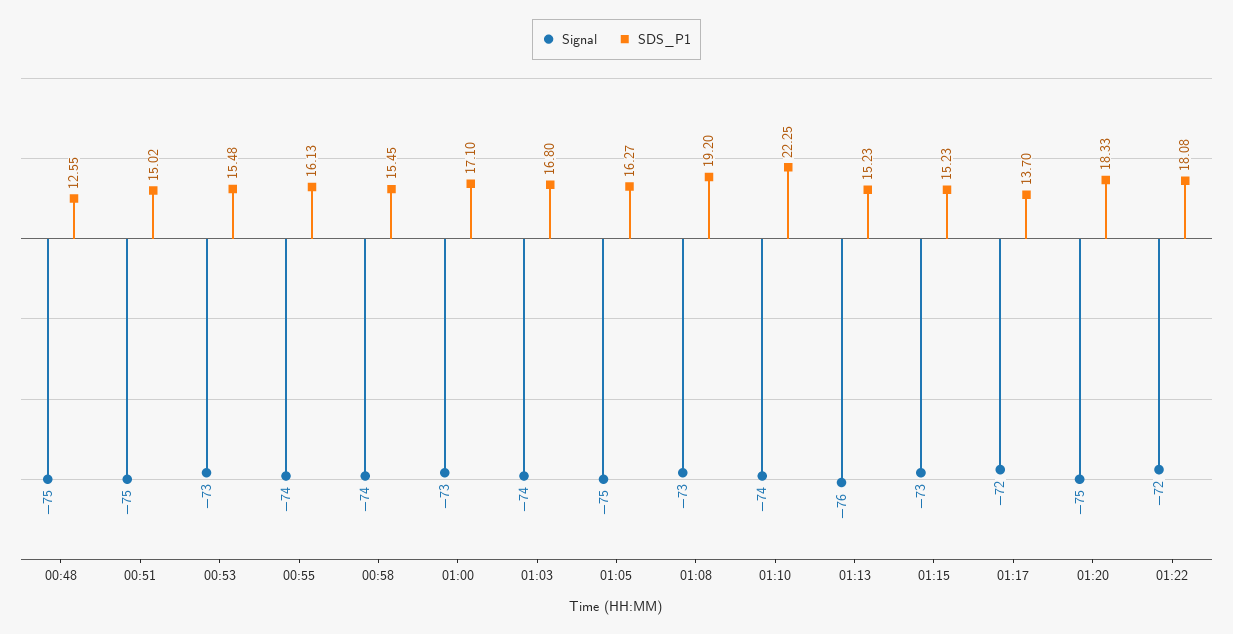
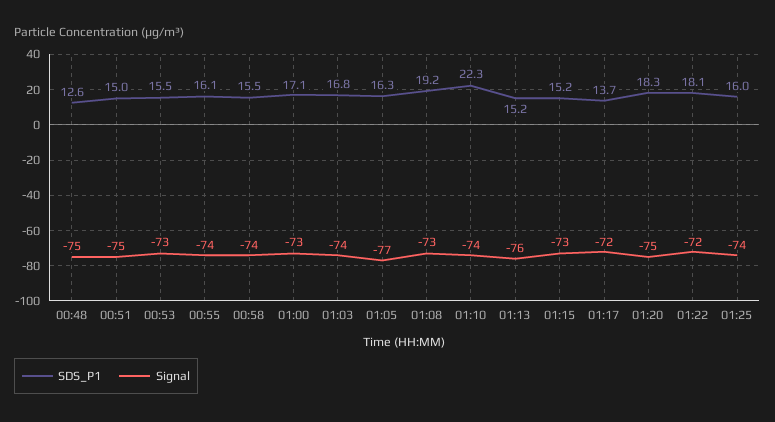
Signal, 01:05: -75 -> -77
SDS_P1, 01:25: none -> 16
Signal, 01:25: none -> -74

